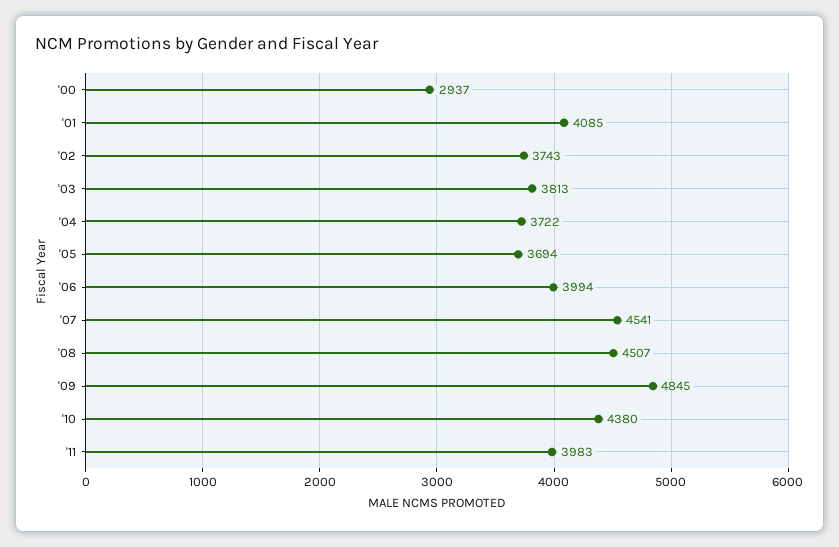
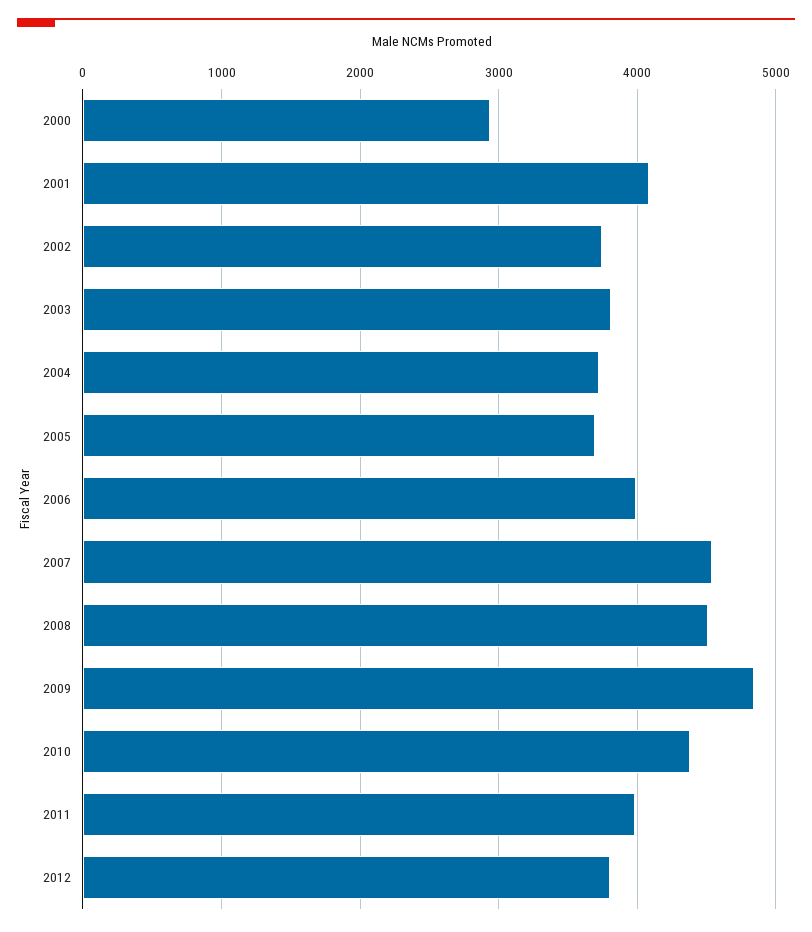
2012: none -> 3800

